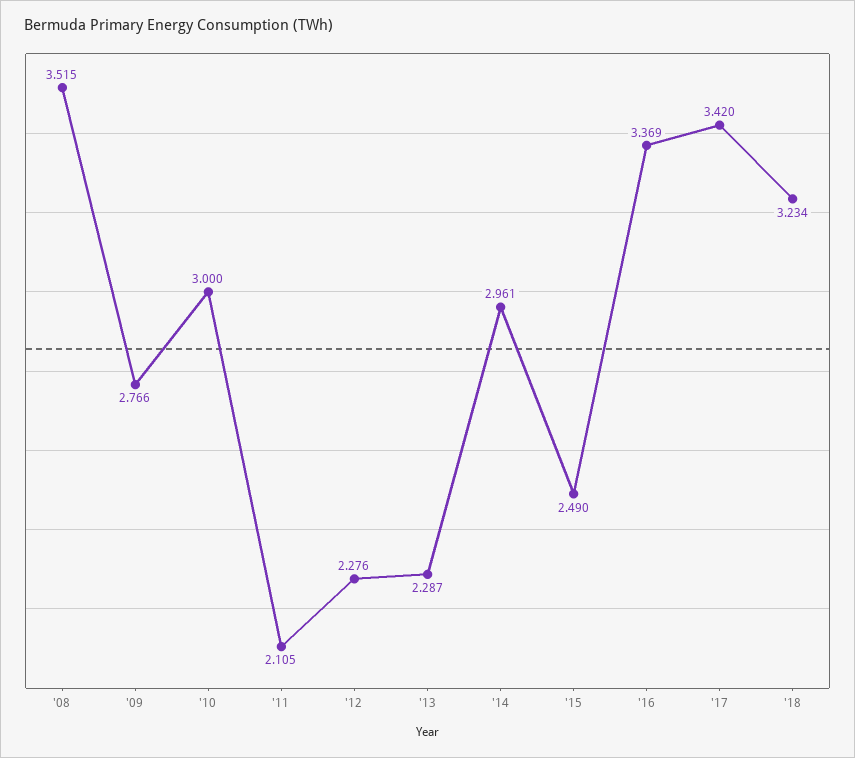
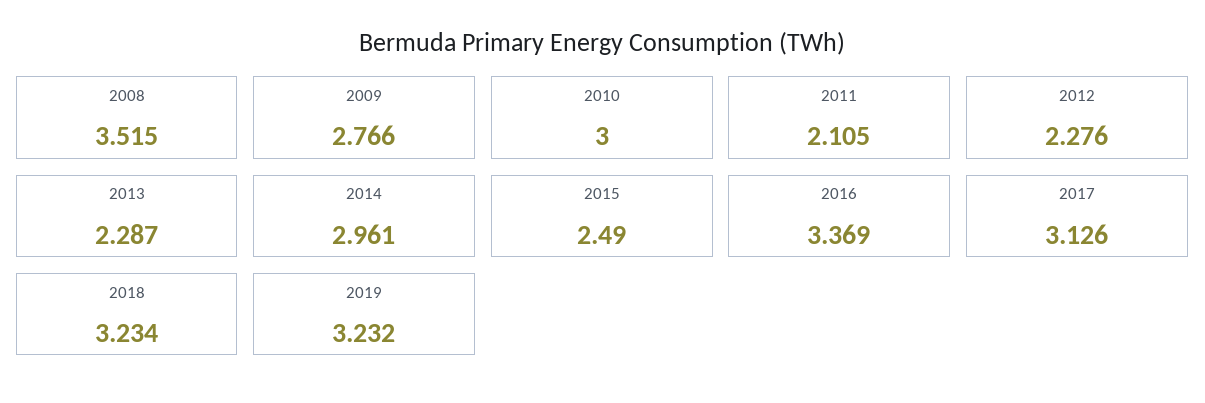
'17: 3.42 -> 3.126
2019: none -> 3.232

